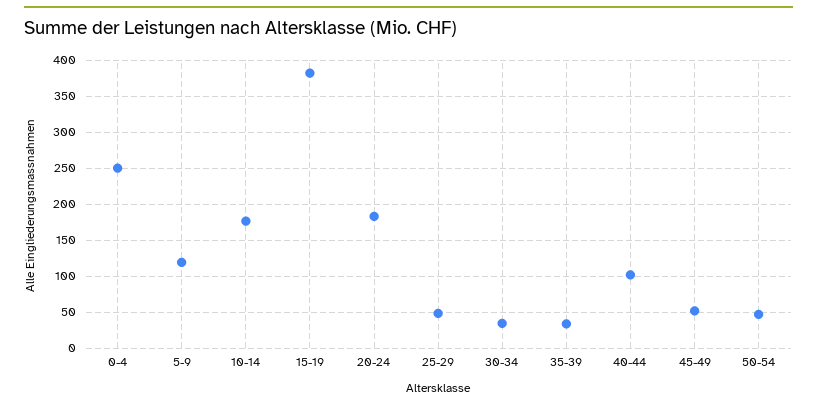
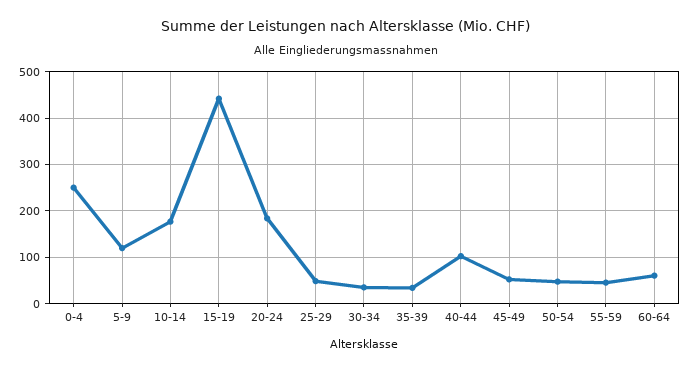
15-19: 380 -> 440
55-59: none -> 40
60-64: none -> 60

